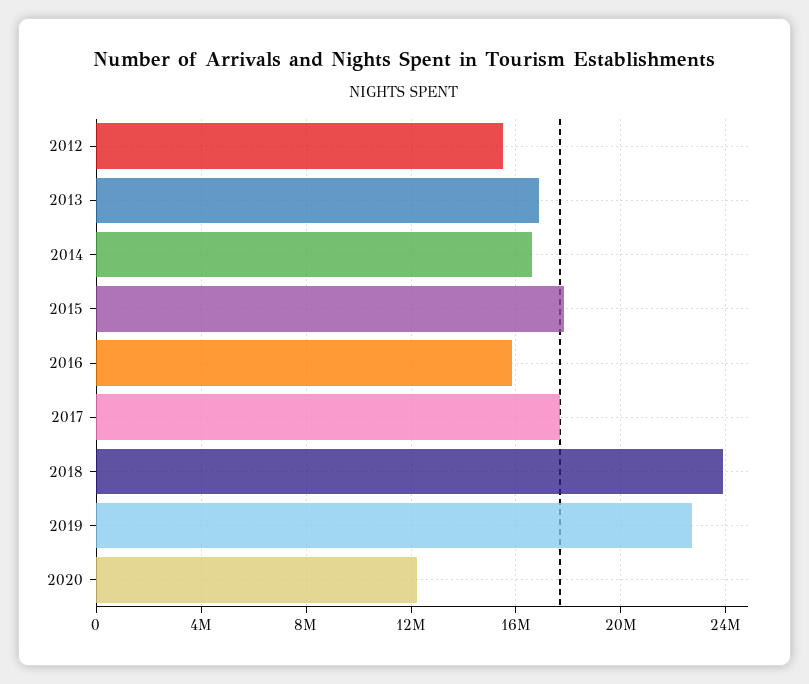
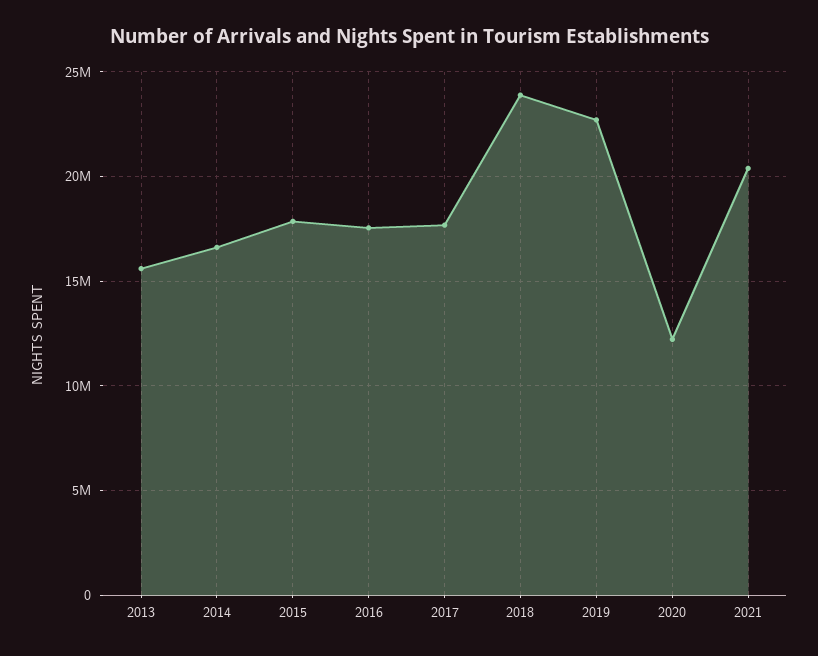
2012: 15500000 -> none
2013: 17000000 -> 15500000
2016: 16000000 -> 17500000
2021: none -> 20500000

